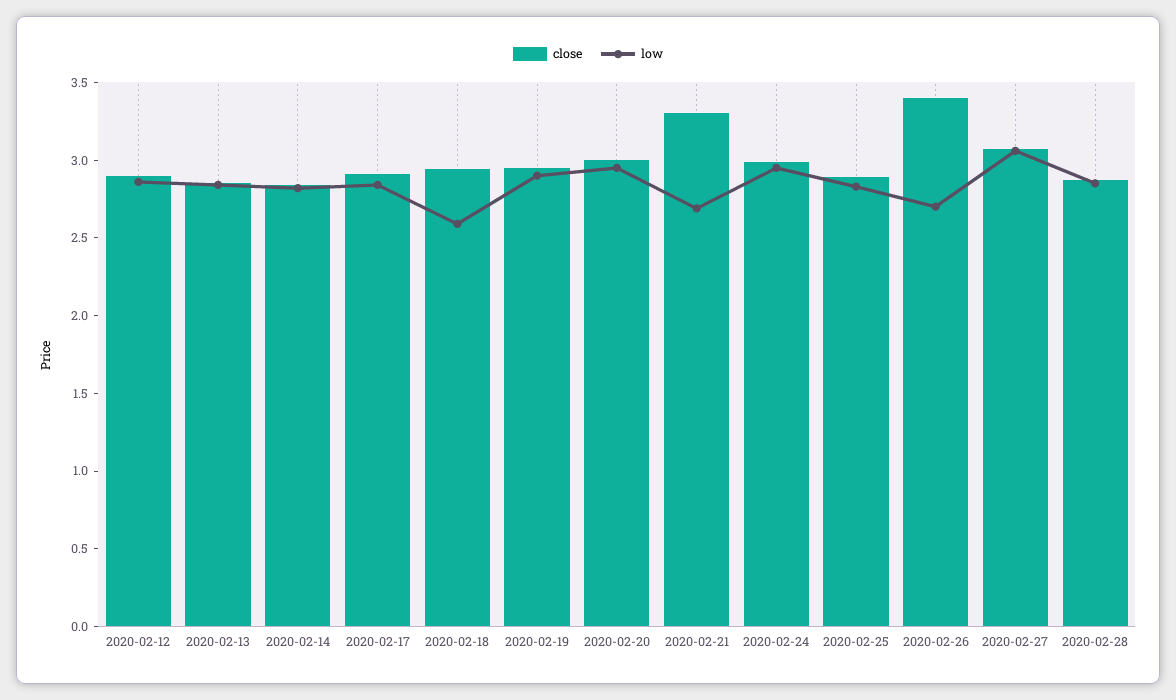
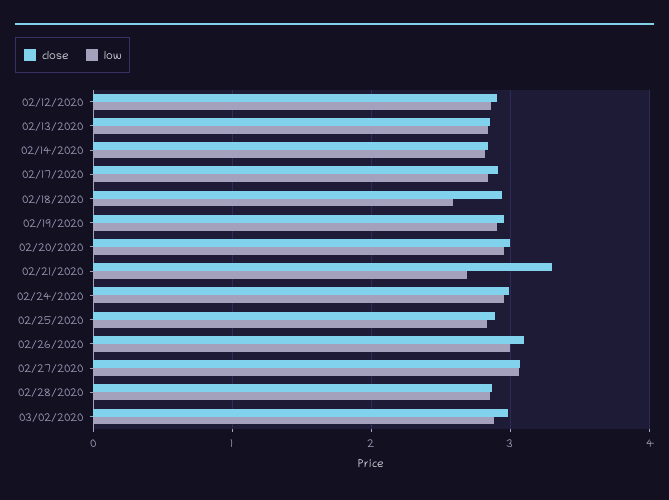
close, 2020-02-26: 3.4 -> 3.1
low, 2020-02-26: 2.7 -> 3
close, 03/02/2020: none -> 3
low, 03/02/2020: none -> 2.9

